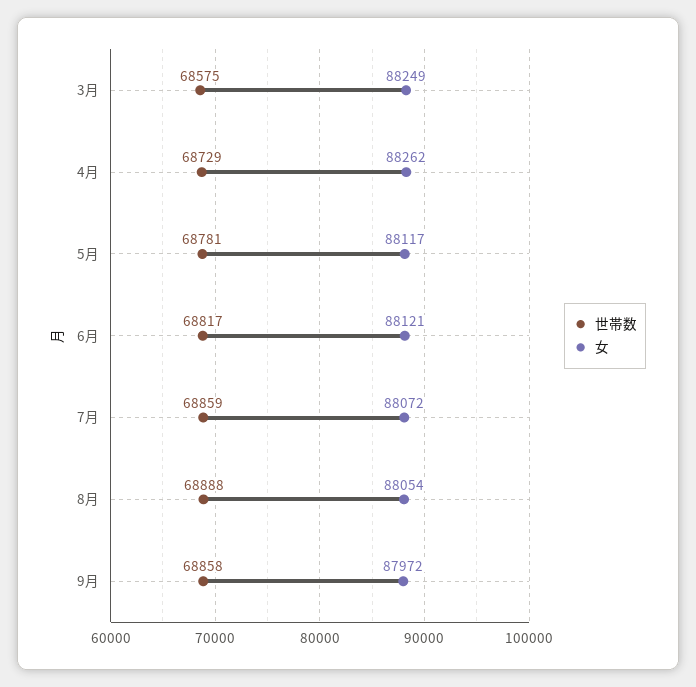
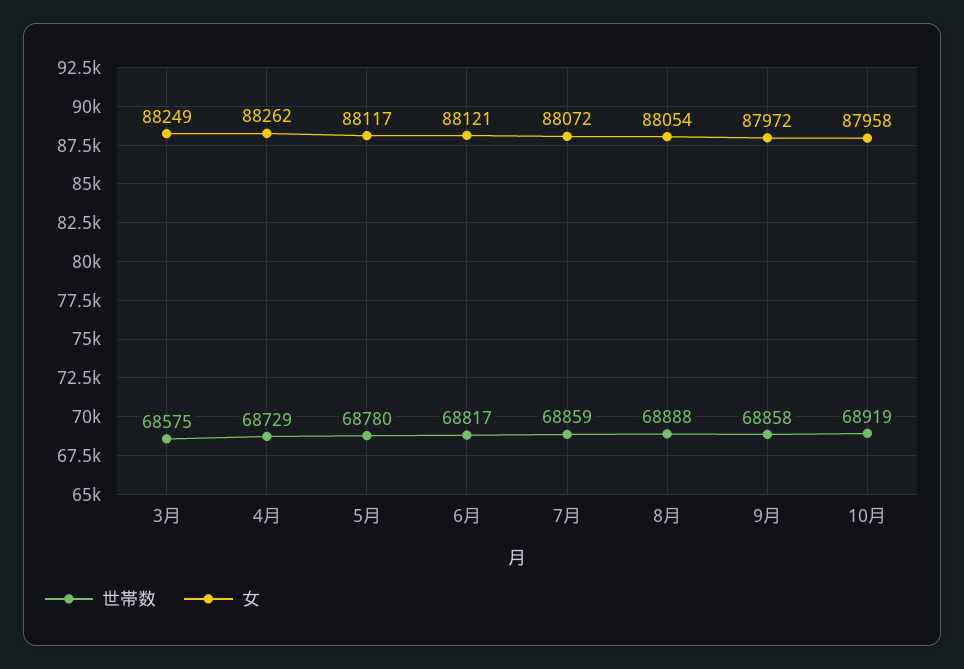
世帯数, 5月: 68781 -> 68780
世帯数, 10月: none -> 68919
女, 10月: none -> 87958

